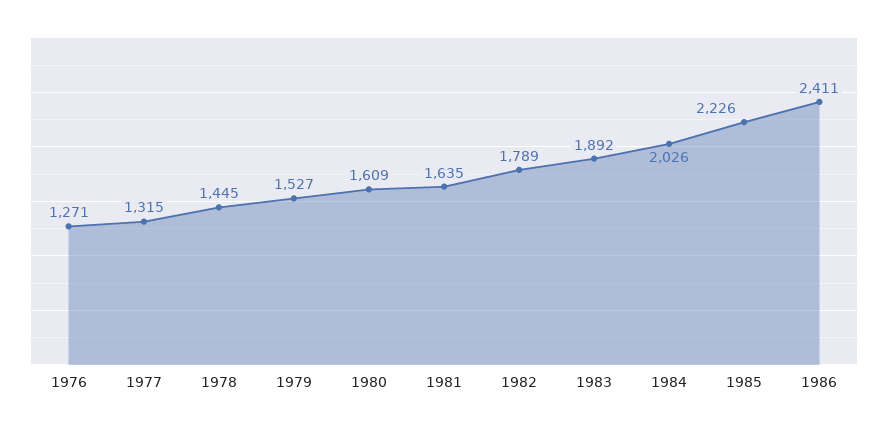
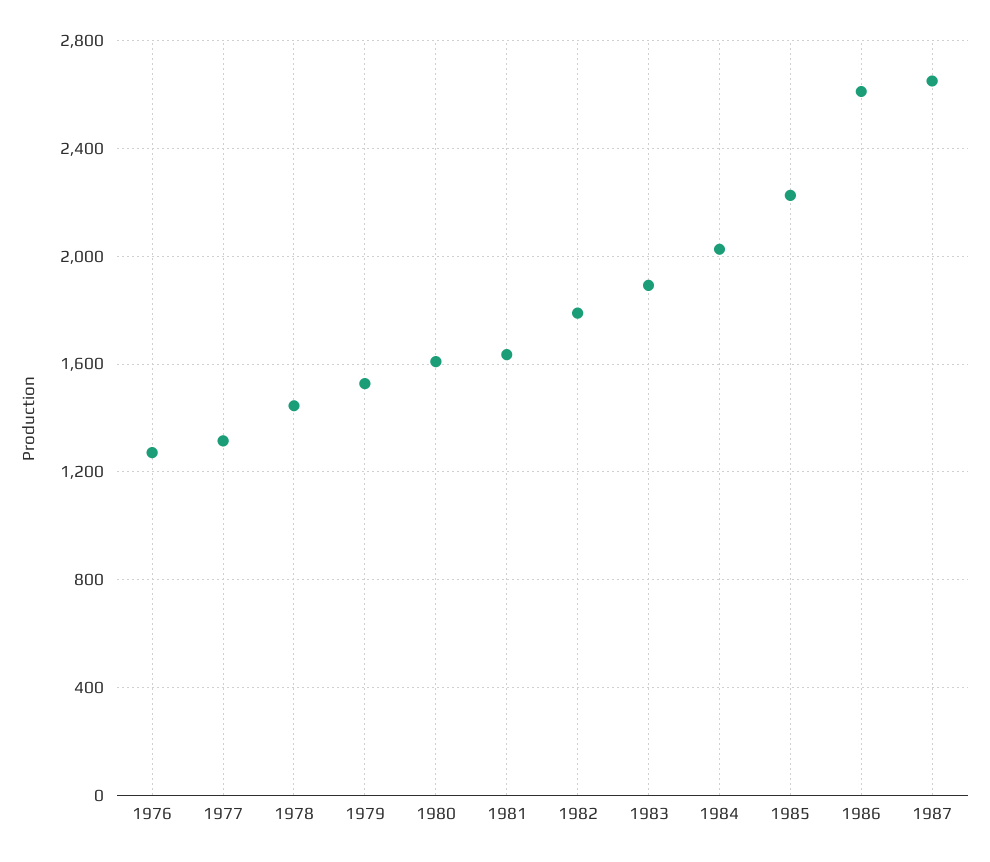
1986: 2411 -> 2600
1987: none -> 2650

